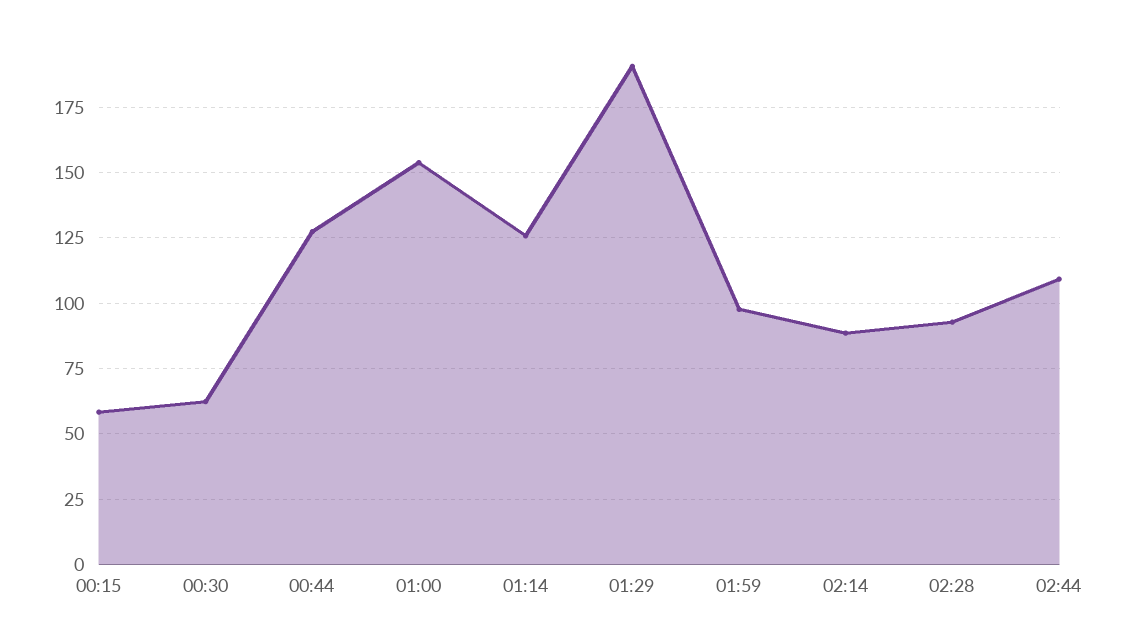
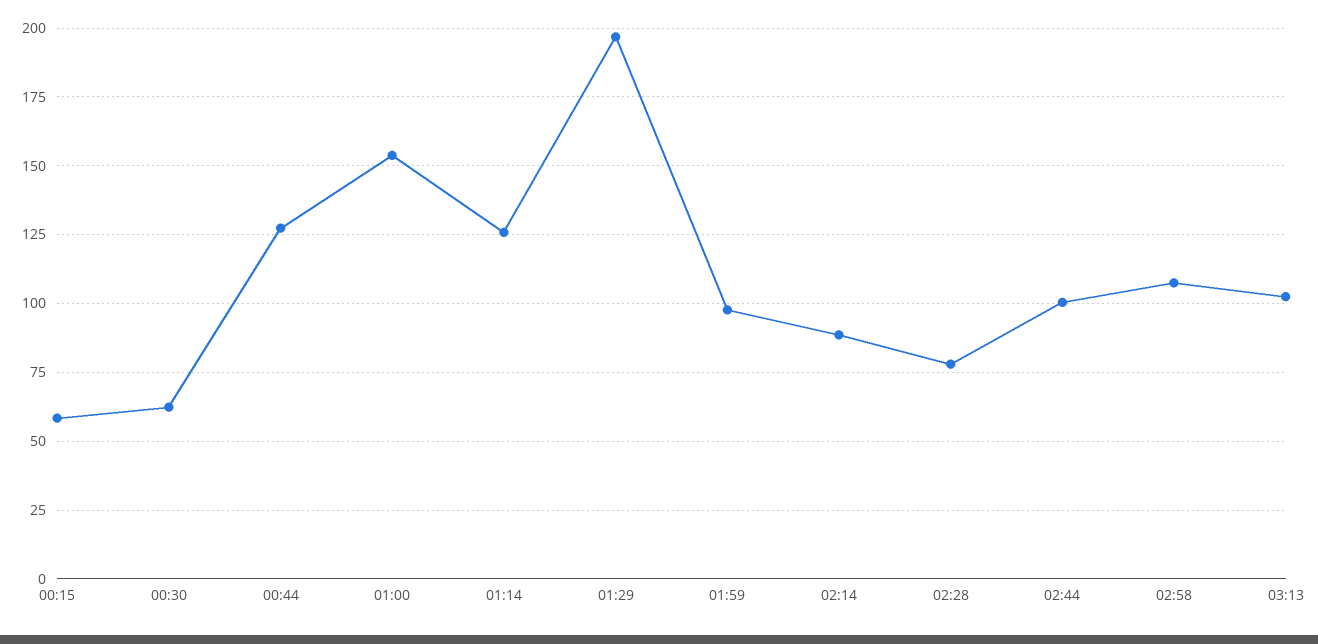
01:29: 190 -> 197.5
02:28: 92.5 -> 77.5
02:44: 110 -> 100
02:58: none -> 107.5
03:13: none -> 102.5

